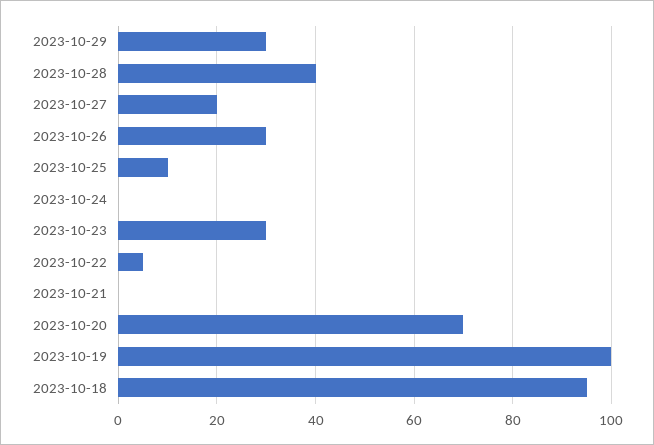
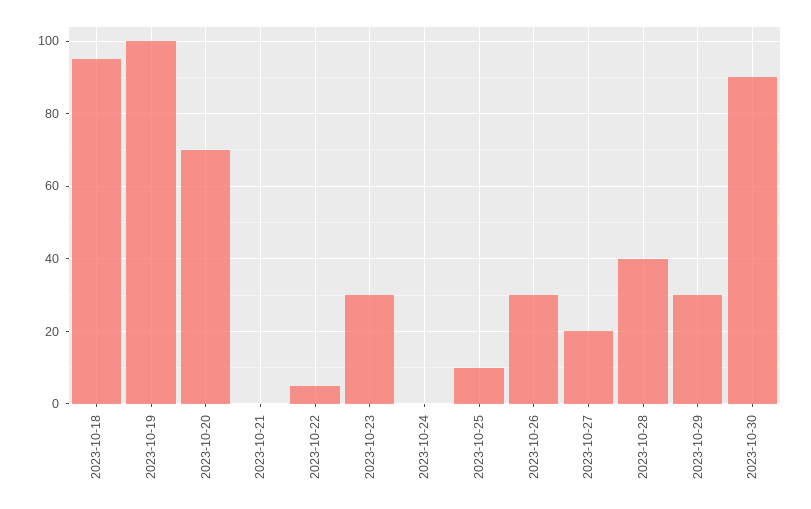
2023-10-30: none -> 90

